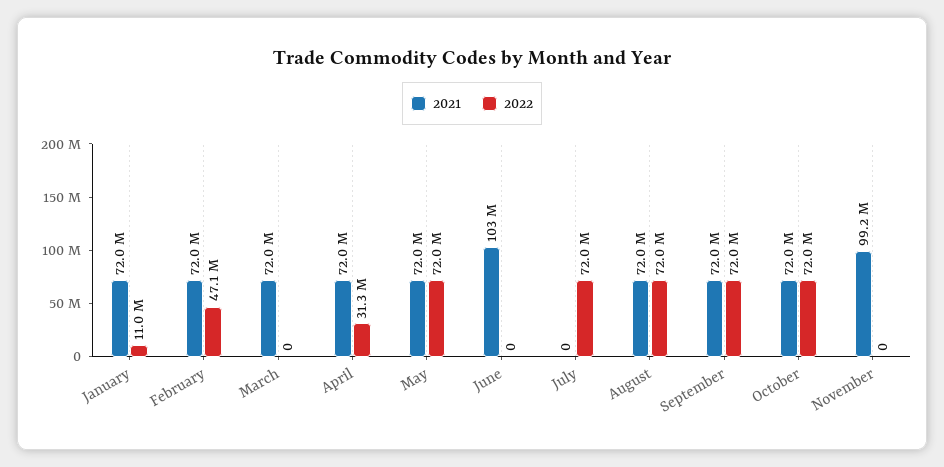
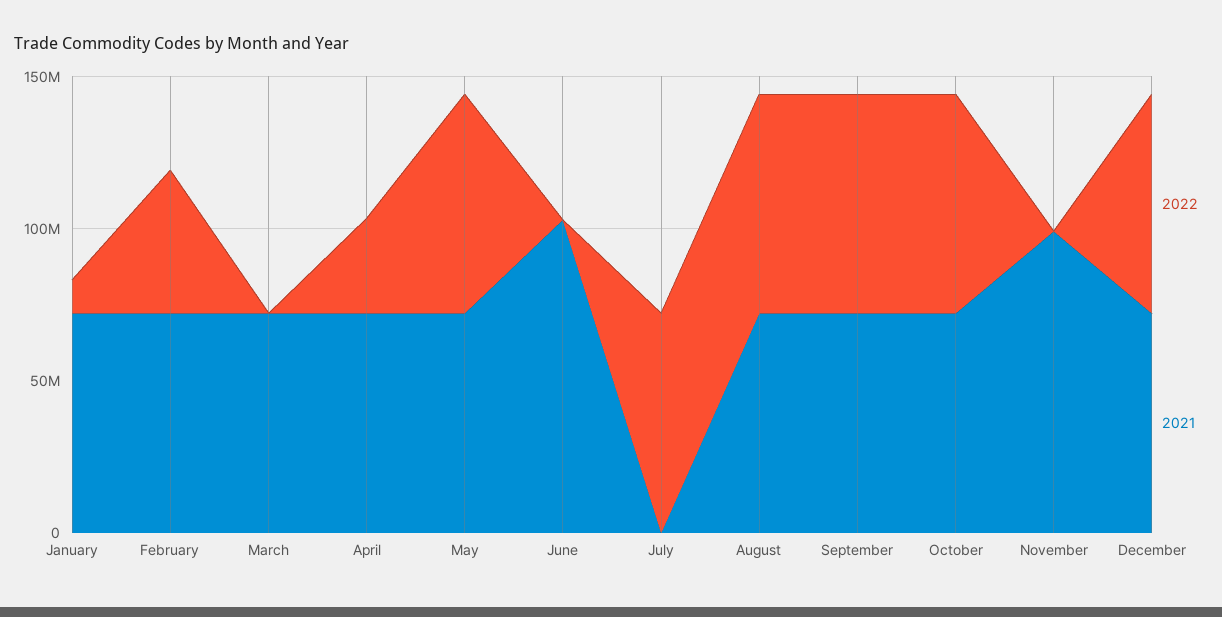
2022, December: none -> 70000000
2021, December: none -> 70000000

